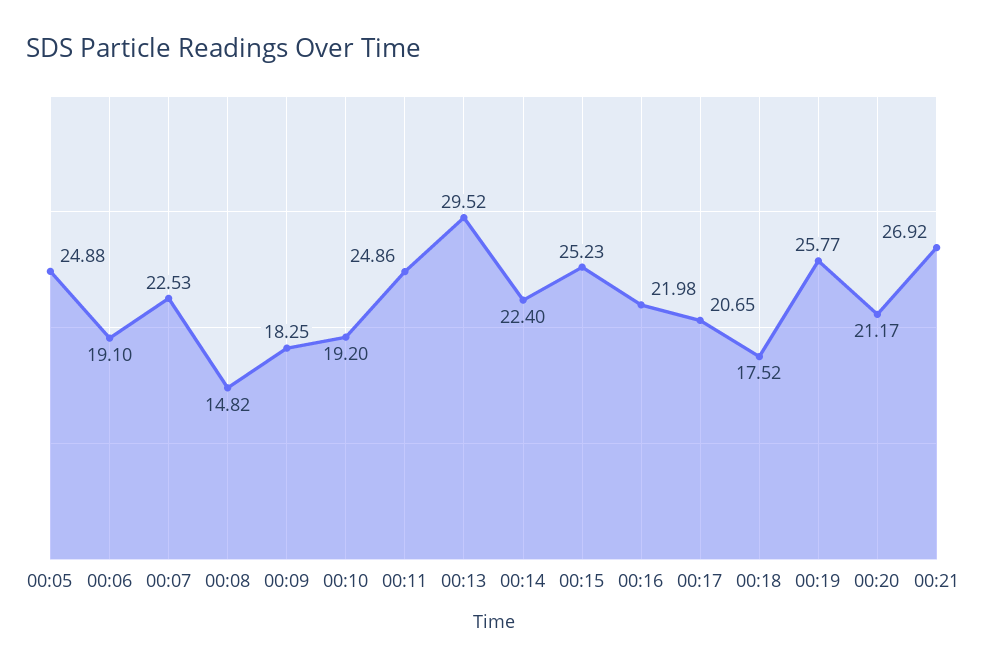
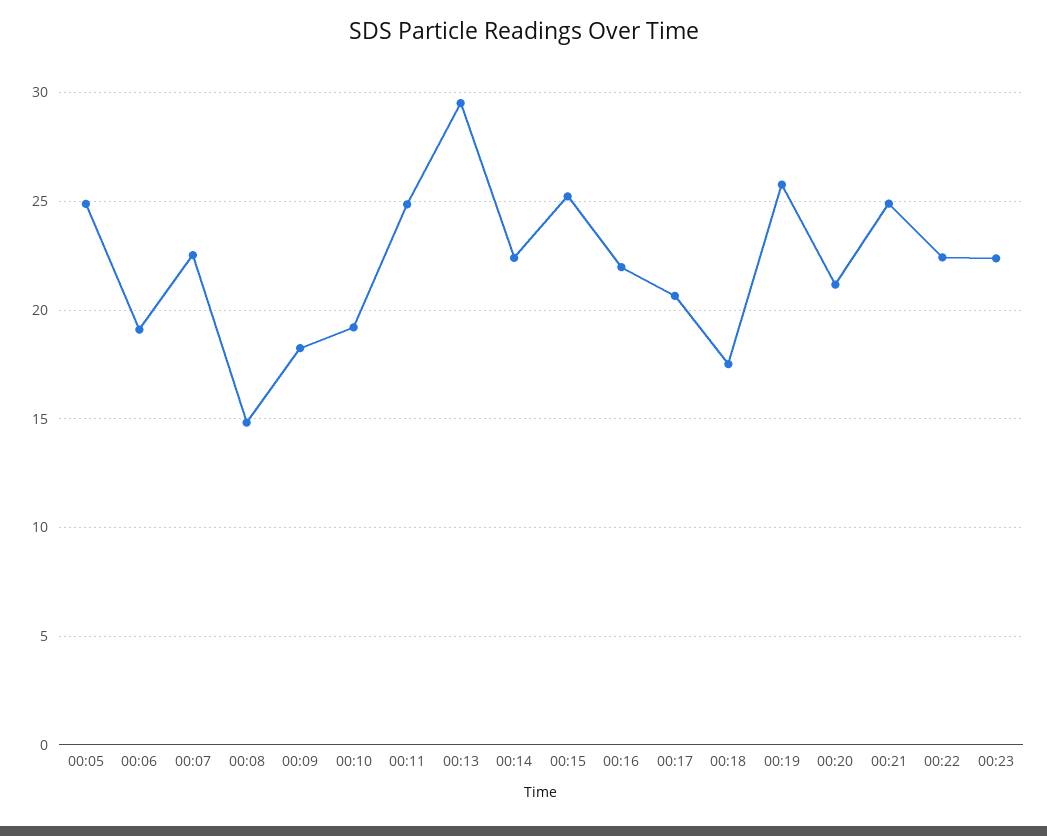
00:21: 26.92 -> 25
00:22: none -> 22.5
00:23: none -> 22.5

